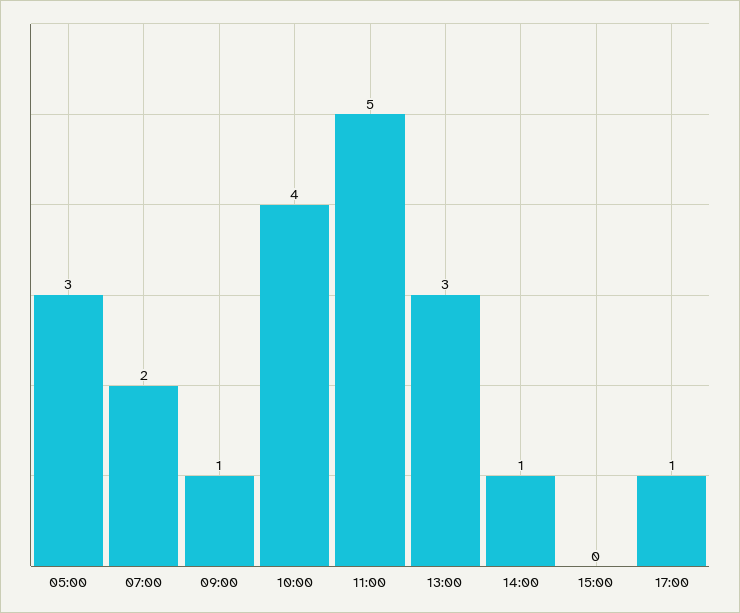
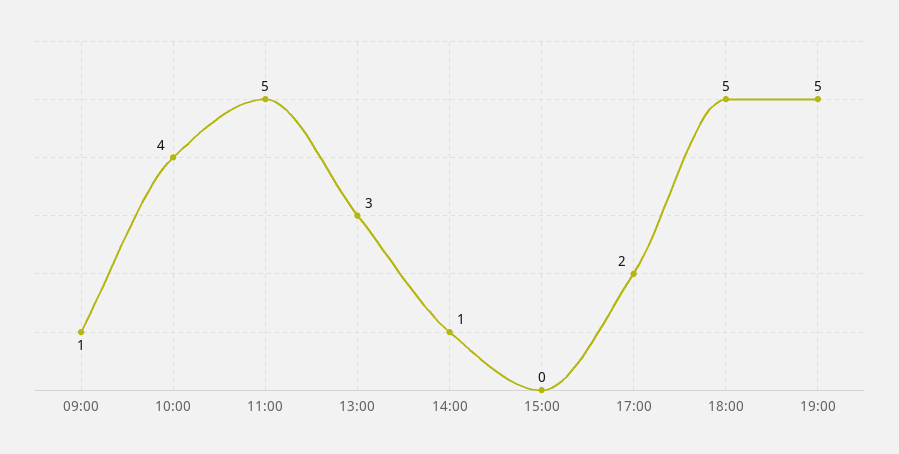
05:00: 3 -> none
07:00: 2 -> none
17:00: 1 -> 2
18:00: none -> 5
19:00: none -> 5

